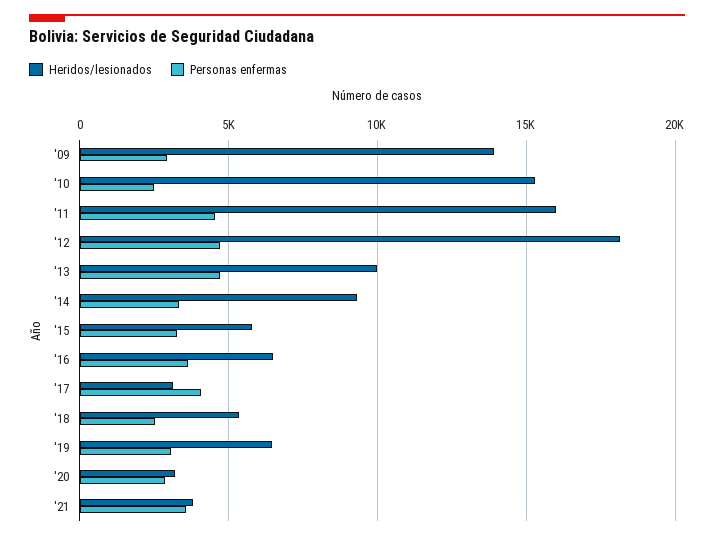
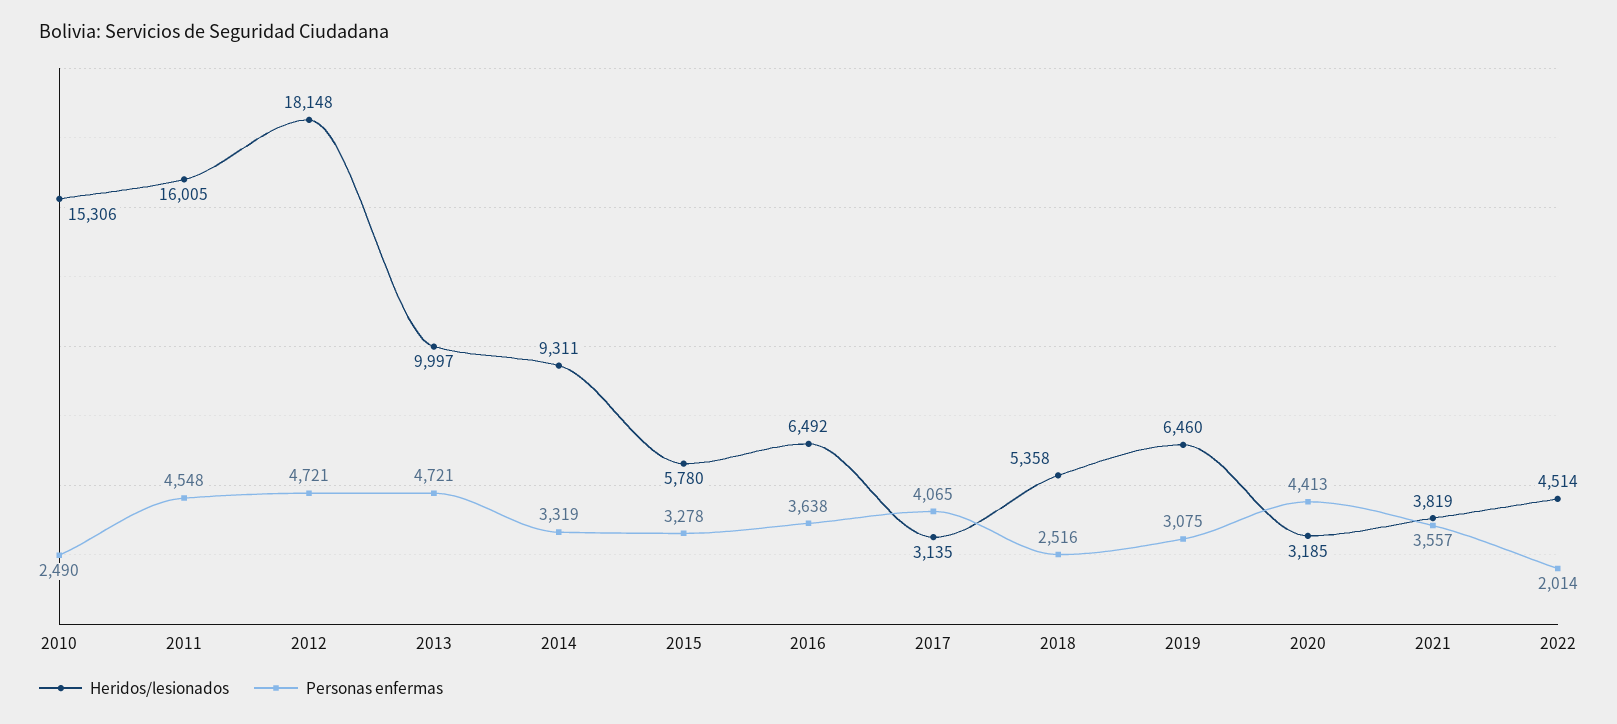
Heridos/lesionados, '09: 14000 -> none
Personas enfermas, '09: 3000 -> none
Personas enfermas, '20: 3000 -> 4413
Heridos/lesionados, 2022: none -> 4514
Personas enfermas, 2022: none -> 2014

